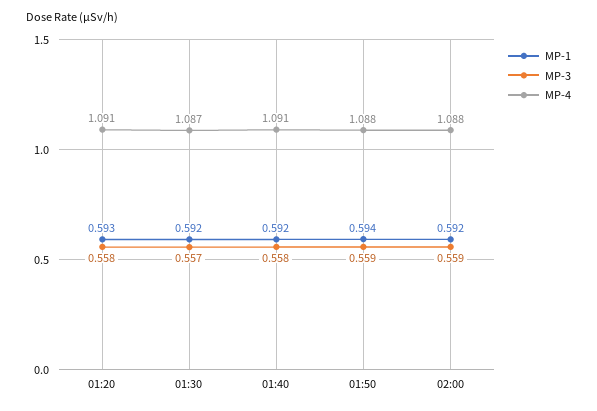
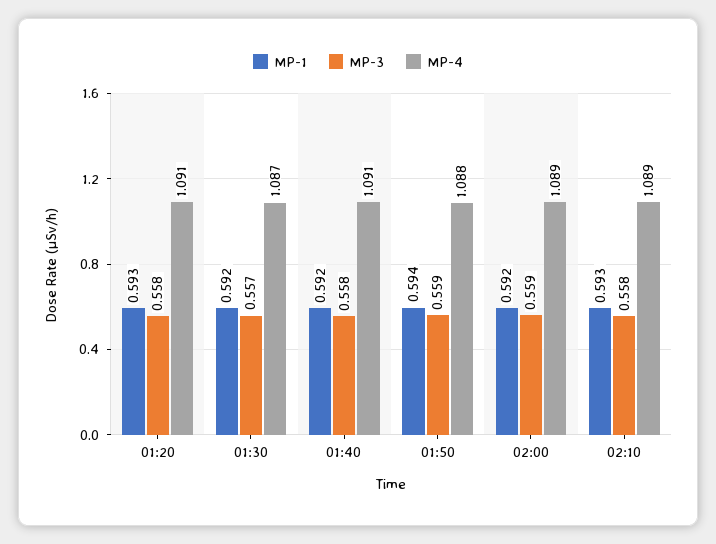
MP-4, 02:00: 1.088 -> 1.089
MP-1, 02:10: none -> 0.593
MP-3, 02:10: none -> 0.558
MP-4, 02:10: none -> 1.089

